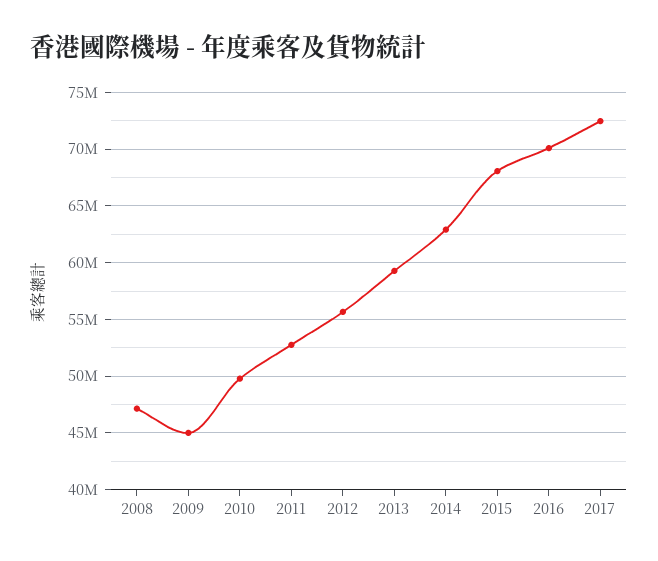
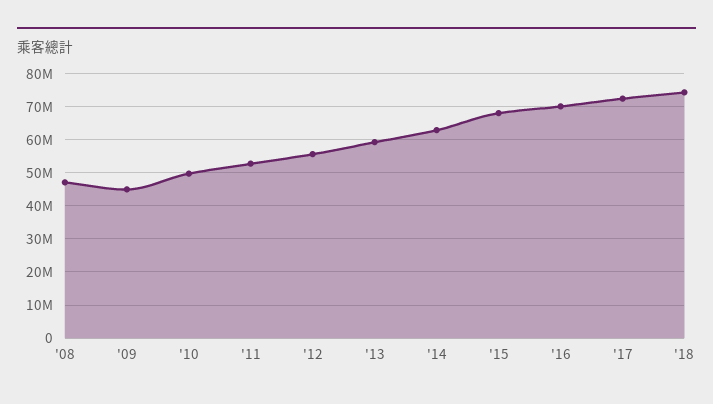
'18: none -> 74000000

